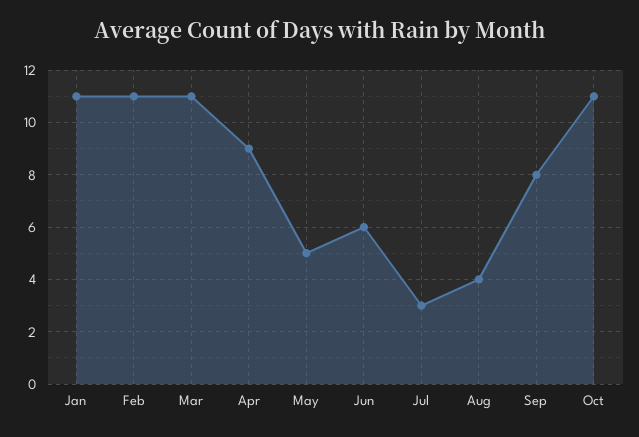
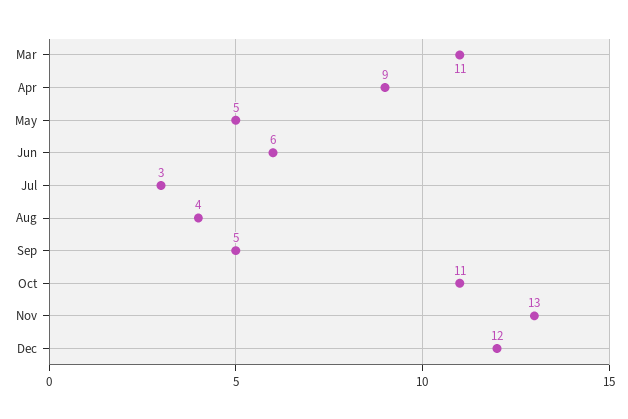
Jan: 11 -> none
Feb: 11 -> none
Sep: 8 -> 5
Nov: none -> 13
Dec: none -> 12

